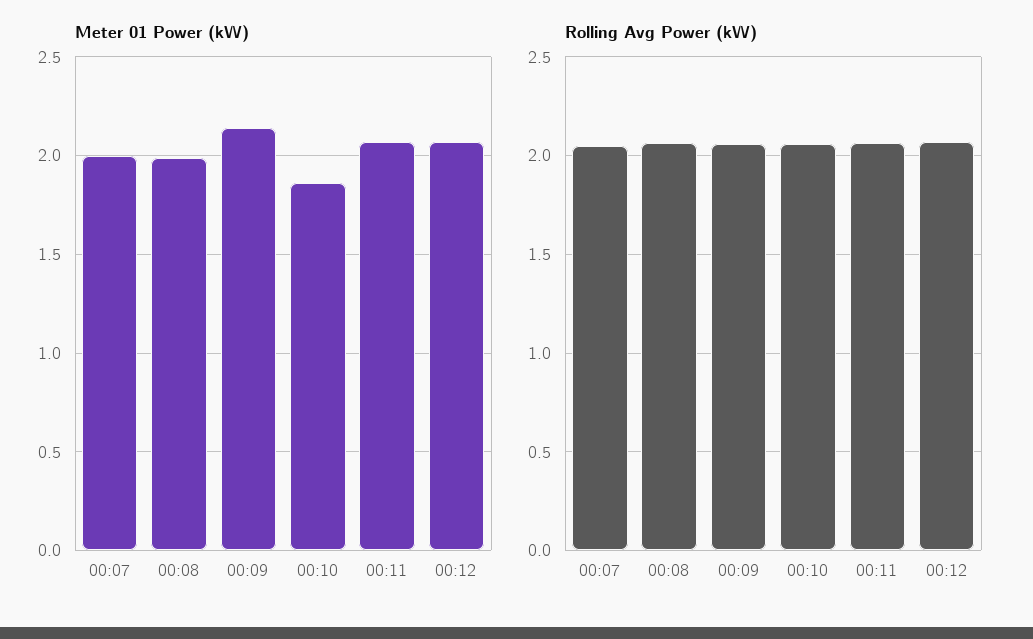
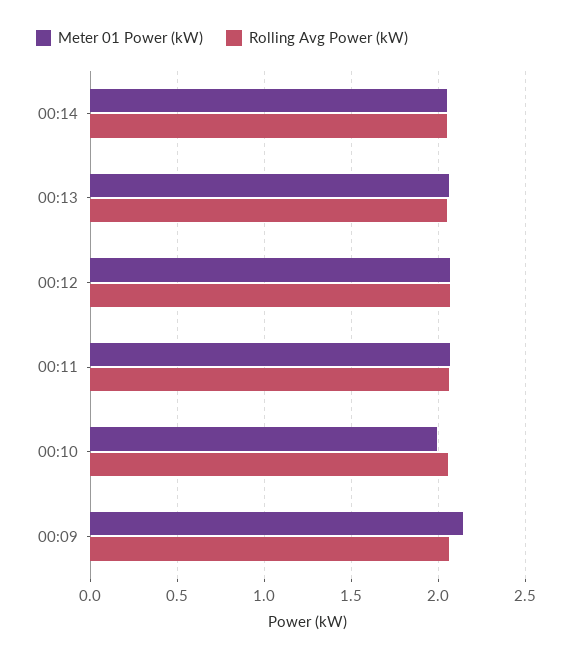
Meter 01 Power (kW), 00:07: 2 -> none
Meter 01 Power (kW), 00:08: 2 -> none
Meter 01 Power (kW), 00:10: 1.85 -> 2
Rolling Avg Power (kW), 00:07: 2.05 -> none
Rolling Avg Power (kW), 00:08: 2.05 -> none
Meter 01 Power (kW), 00:14: none -> 2.05
Rolling Avg Power (kW), 00:14: none -> 2.05
Meter 01 Power (kW), 00:13: none -> 2.05
Rolling Avg Power (kW), 00:13: none -> 2.05

